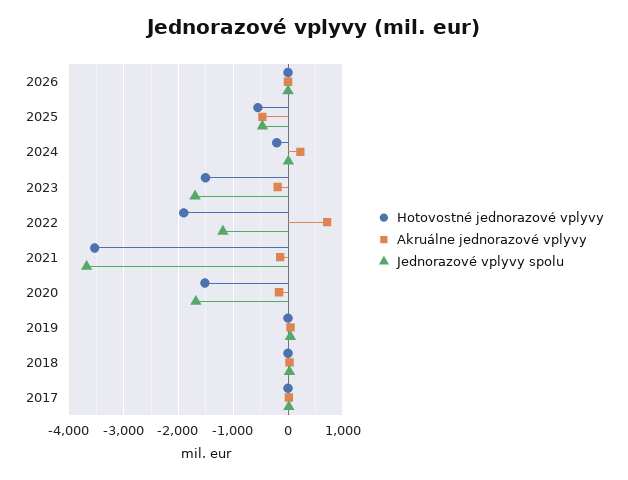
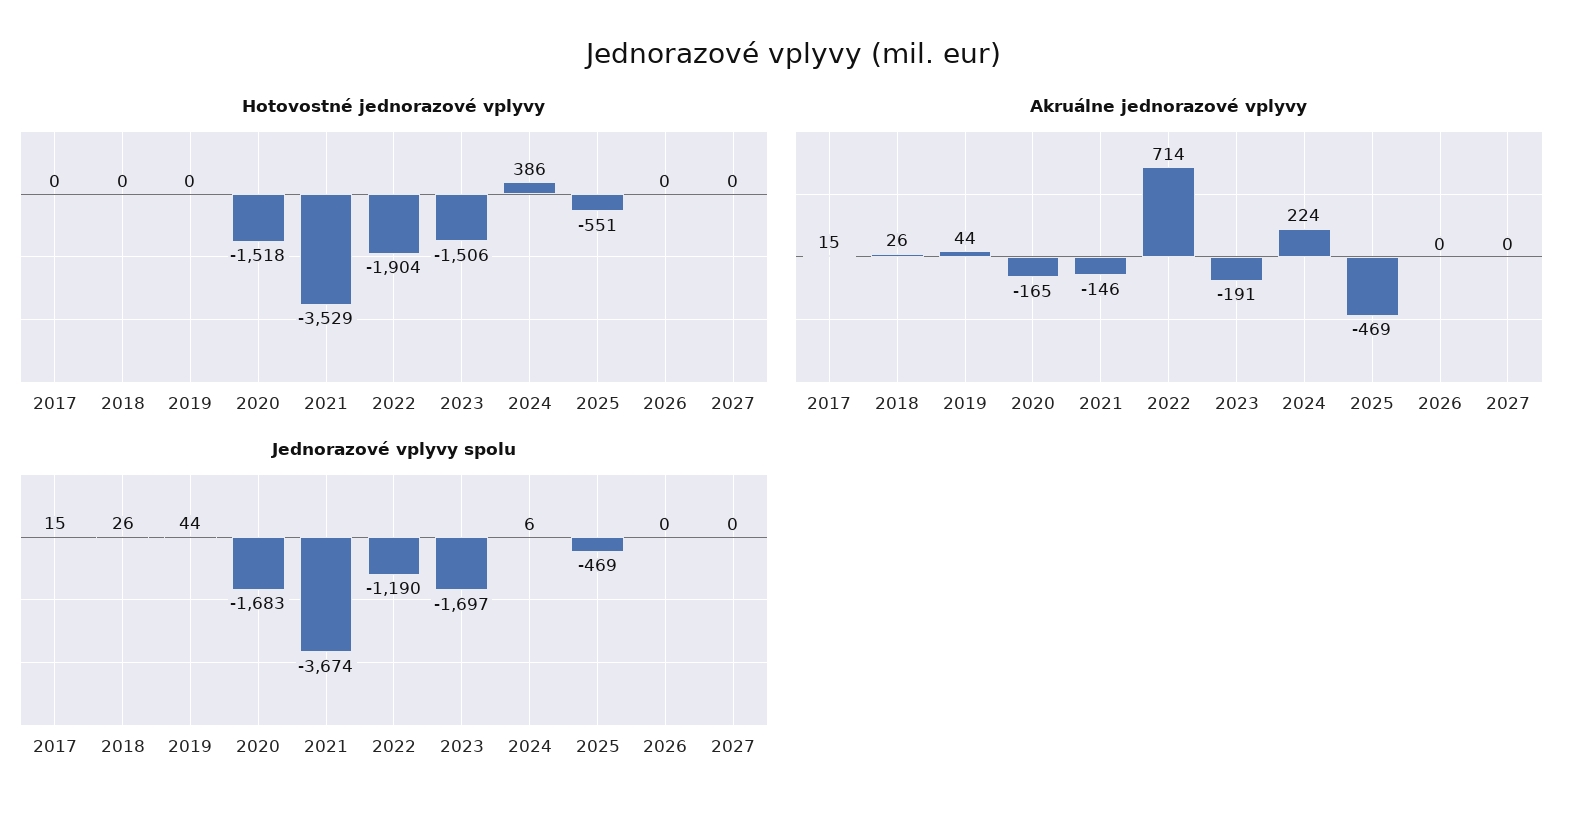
Hotovostné jednorazové vplyvy, 2024: -200 -> 386
Hotovostné jednorazové vplyvy, 2027: none -> 0
Akruálne jednorazové vplyvy, 2027: none -> 0
Jednorazové vplyvy spolu, 2027: none -> 0

